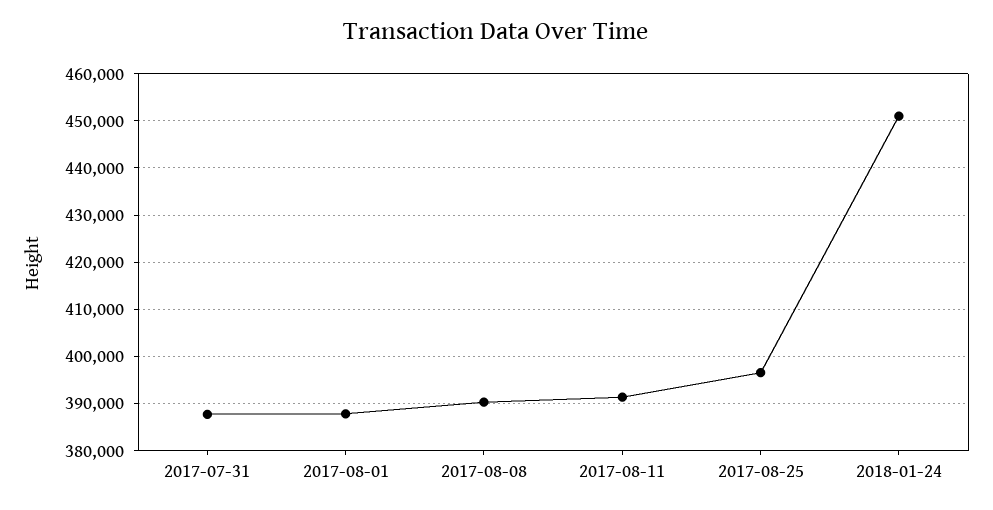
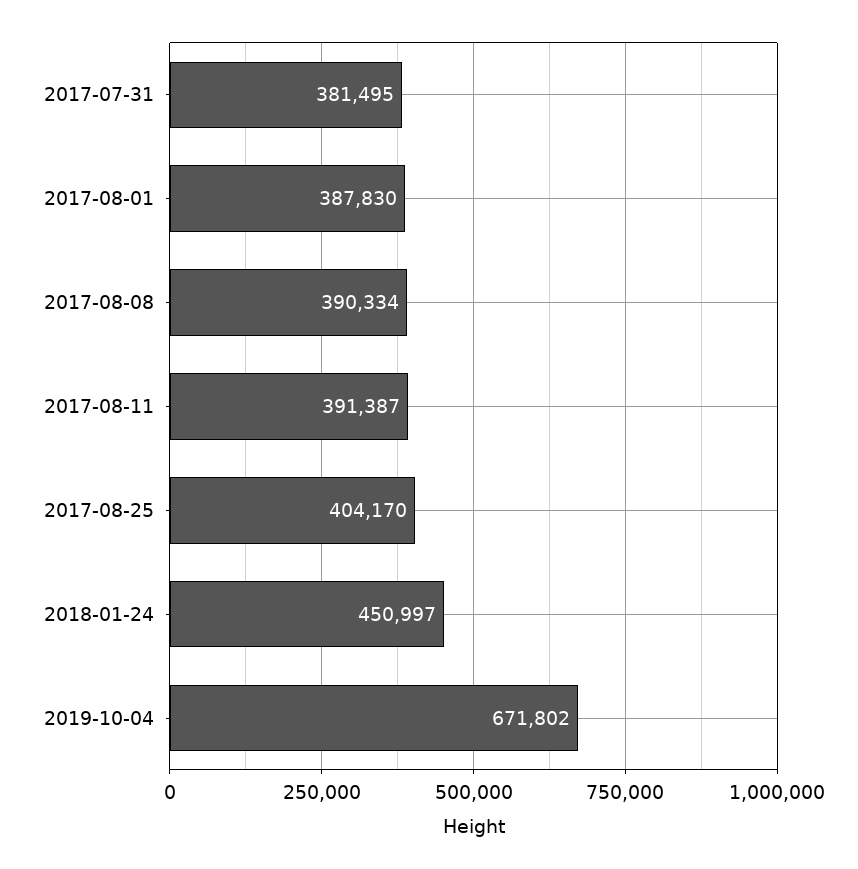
2017-07-31: 388000 -> 381495
2017-08-25: 396000 -> 404170
2019-10-04: none -> 671802

